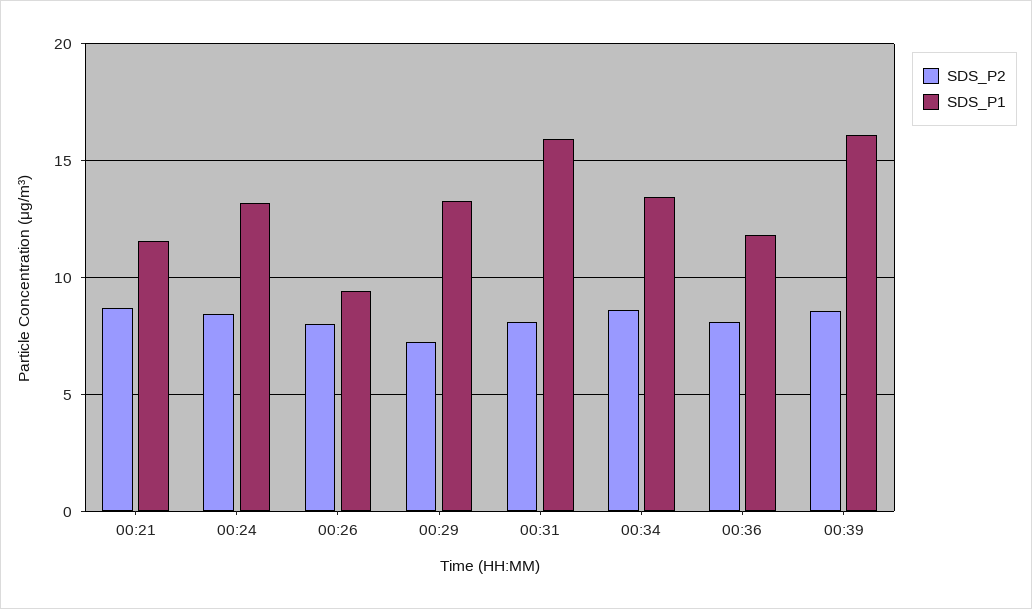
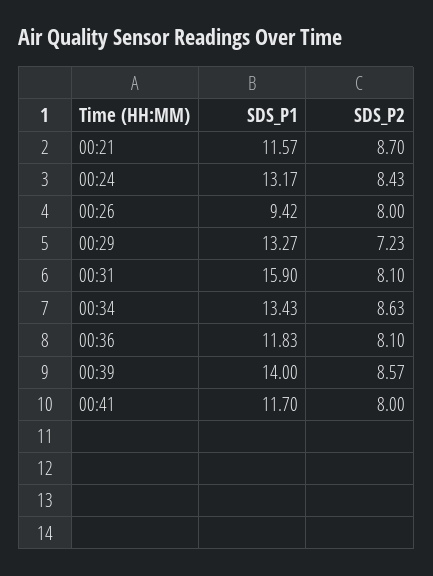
SDS_P1, 00:39: 16 -> 14
SDS_P1, 00:41: none -> 11.7
SDS_P2, 00:41: none -> 8

